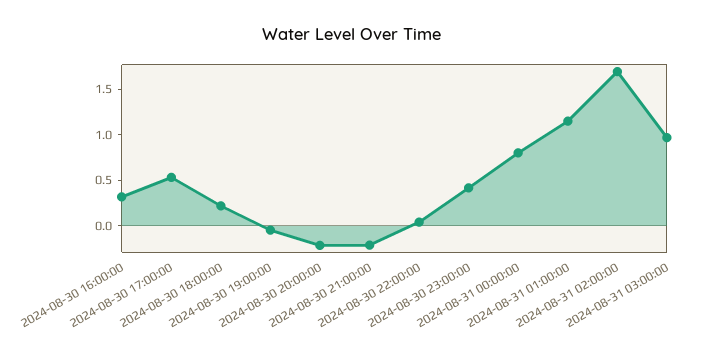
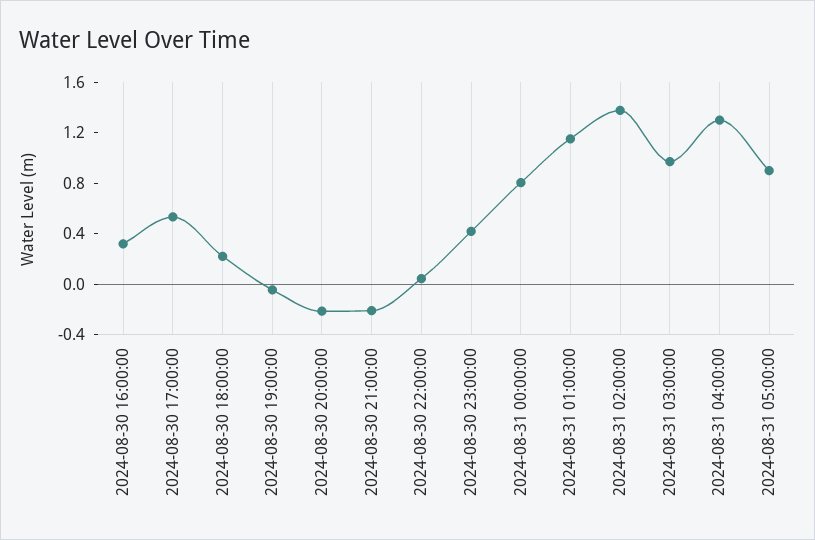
2024-08-31 02:00:00: 1.7 -> 1.4
2024-08-31 04:00:00: none -> 1.3
2024-08-31 05:00:00: none -> 0.9

